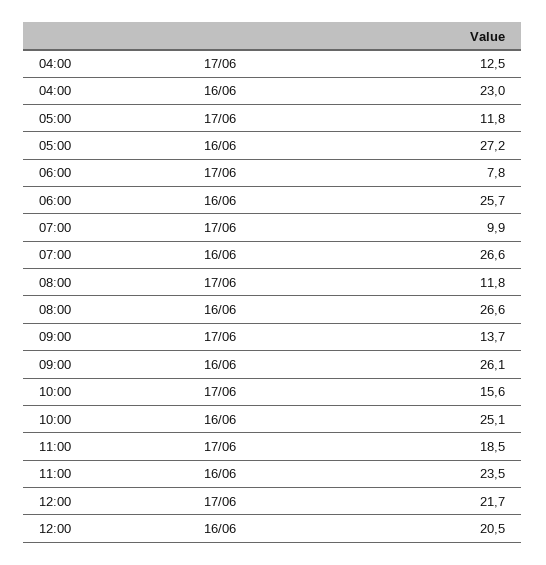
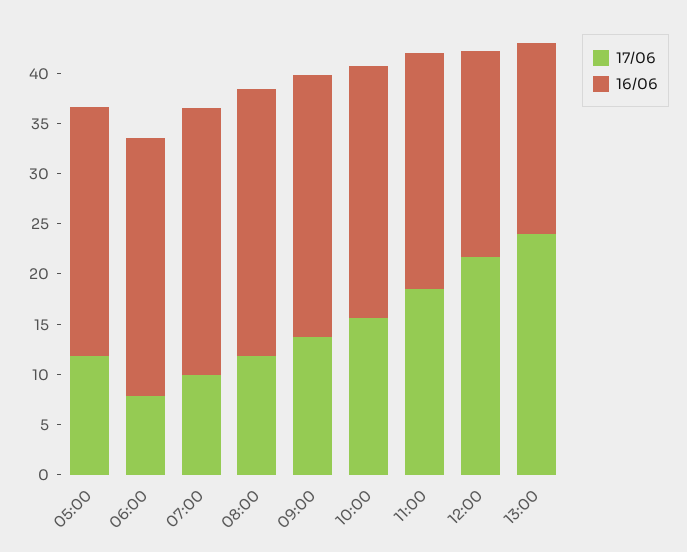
17/06, 04:00: 12.5 -> none
16/06, 04:00: 23 -> none
16/06, 05:00: 27.2 -> 25
17/06, 13:00: none -> 24
16/06, 13:00: none -> 19

